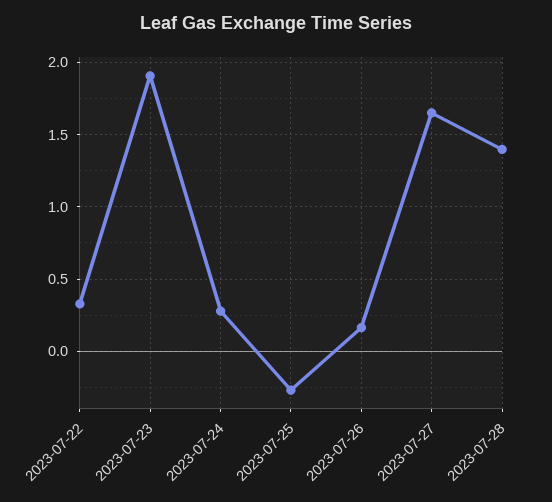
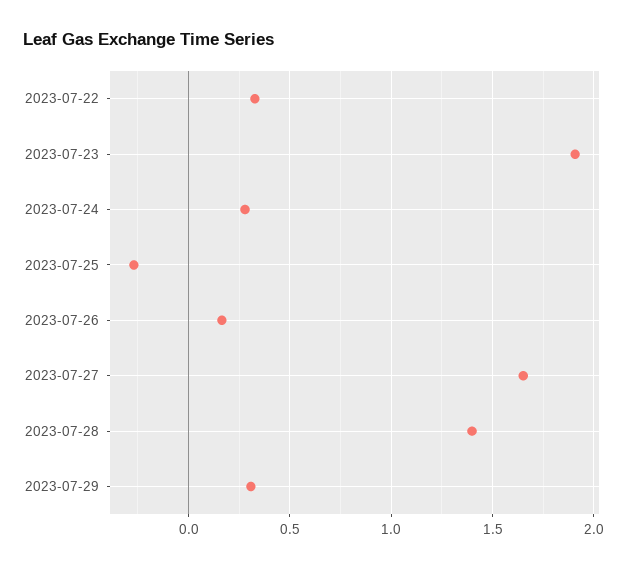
2023-07-29: none -> 0.3

